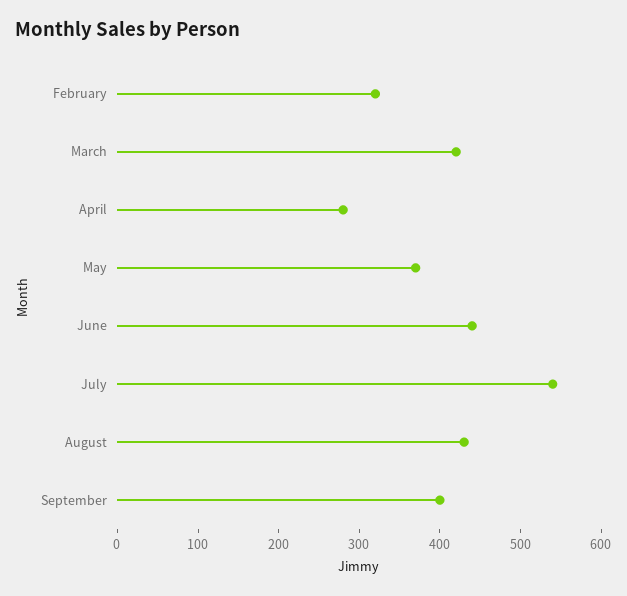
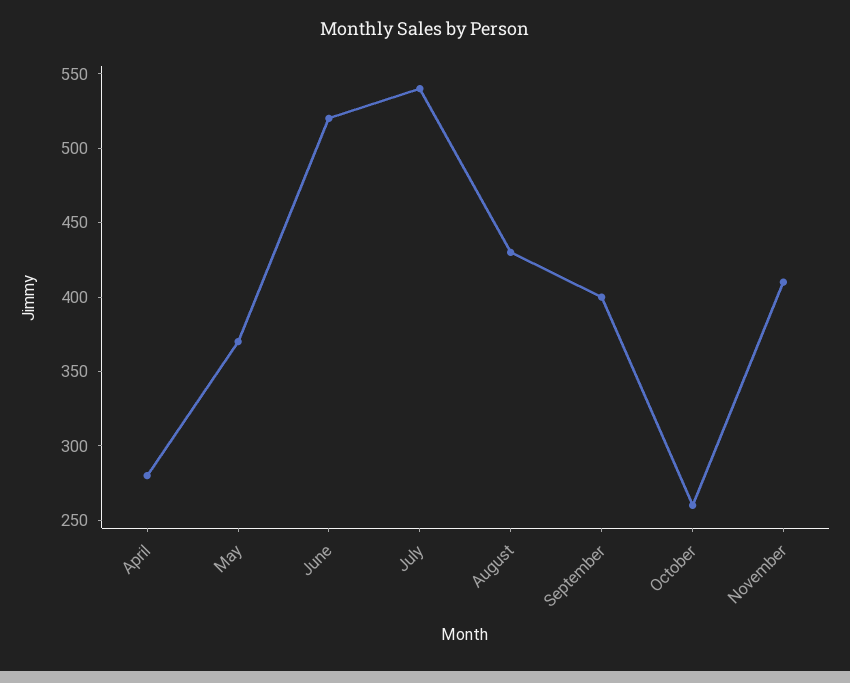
February: 320 -> none
March: 420 -> none
June: 440 -> 520
October: none -> 260
November: none -> 410

